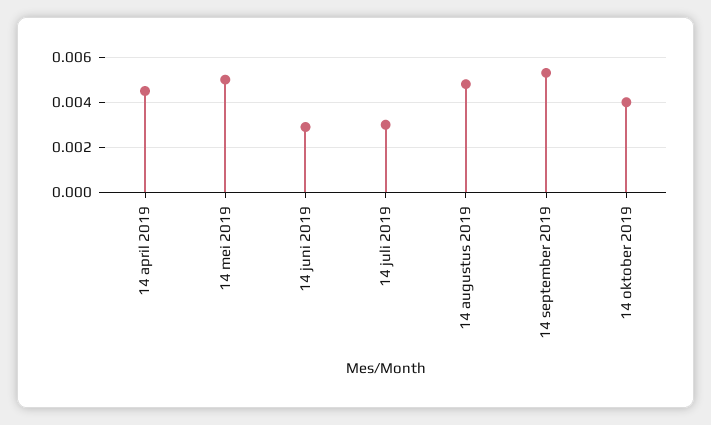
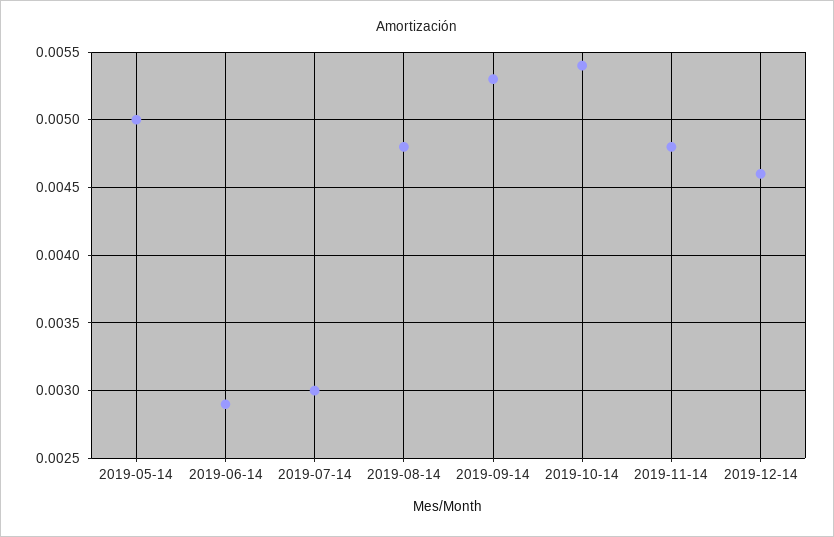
14 april 2019: 0.0045 -> none
14 oktober 2019: 0.004 -> 0.0054
2019-11-14: none -> 0.0048
2019-12-14: none -> 0.0046

